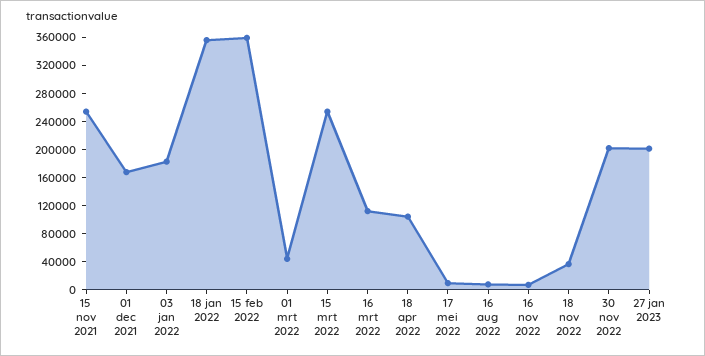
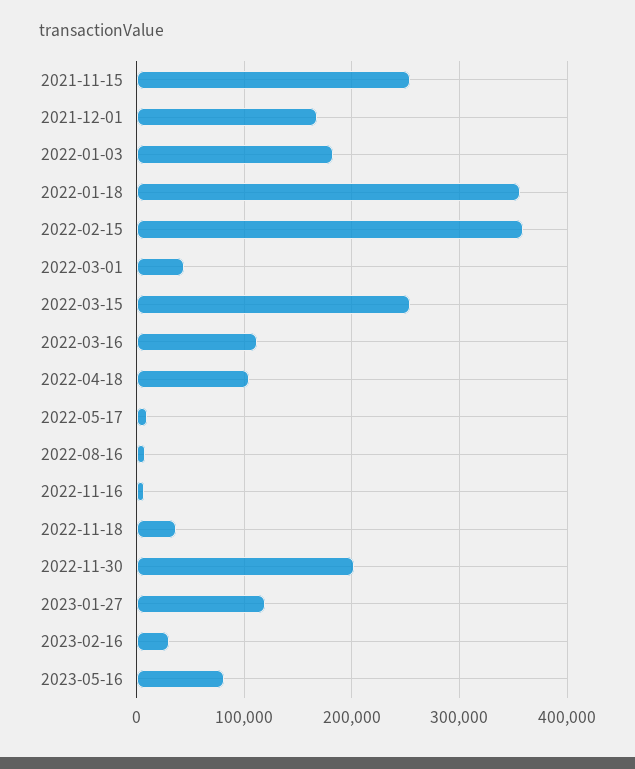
27 jan 2023: 200000 -> 120000
2023-02-16: none -> 30000
2023-05-16: none -> 80000

